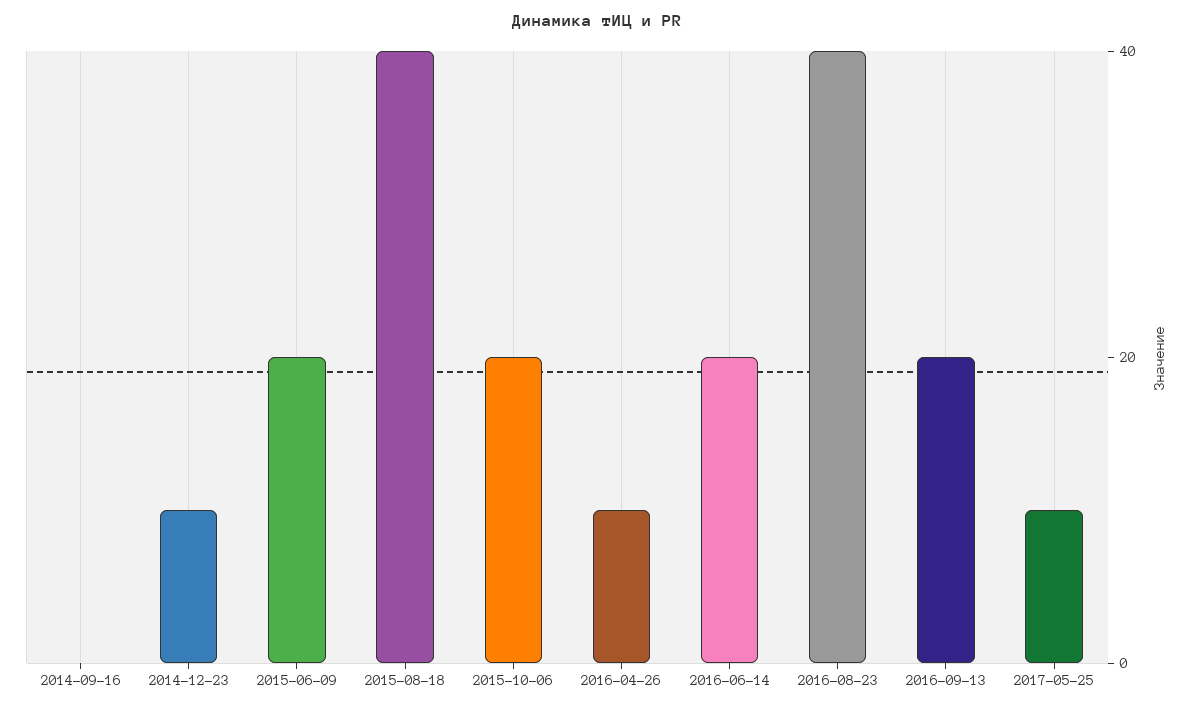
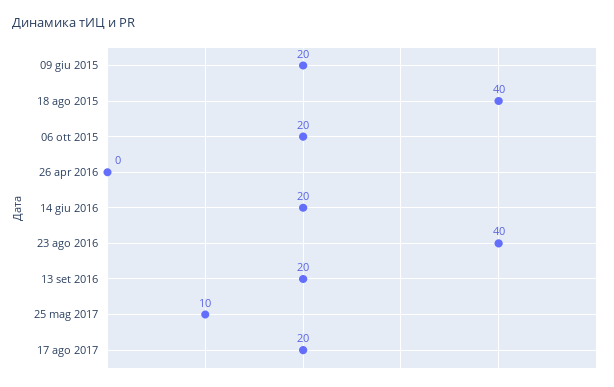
2014-09-16: 0 -> none
2014-12-23: 10 -> none
2016-04-26: 10 -> 0
17 ago 2017: none -> 20

